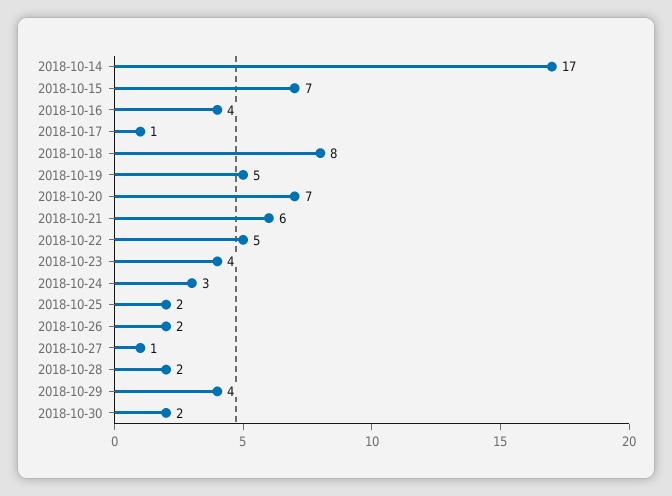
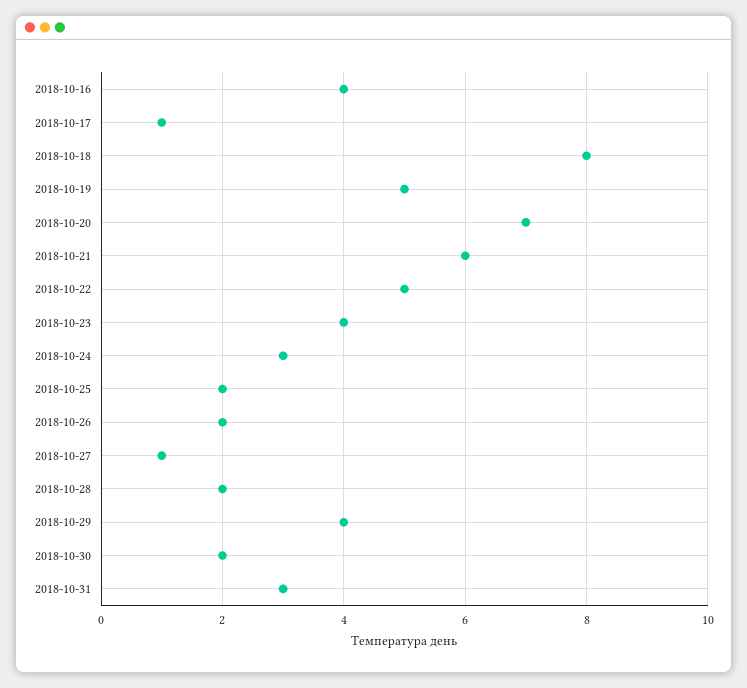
2018-10-14: 17 -> none
2018-10-15: 7 -> none
2018-10-31: none -> 3

